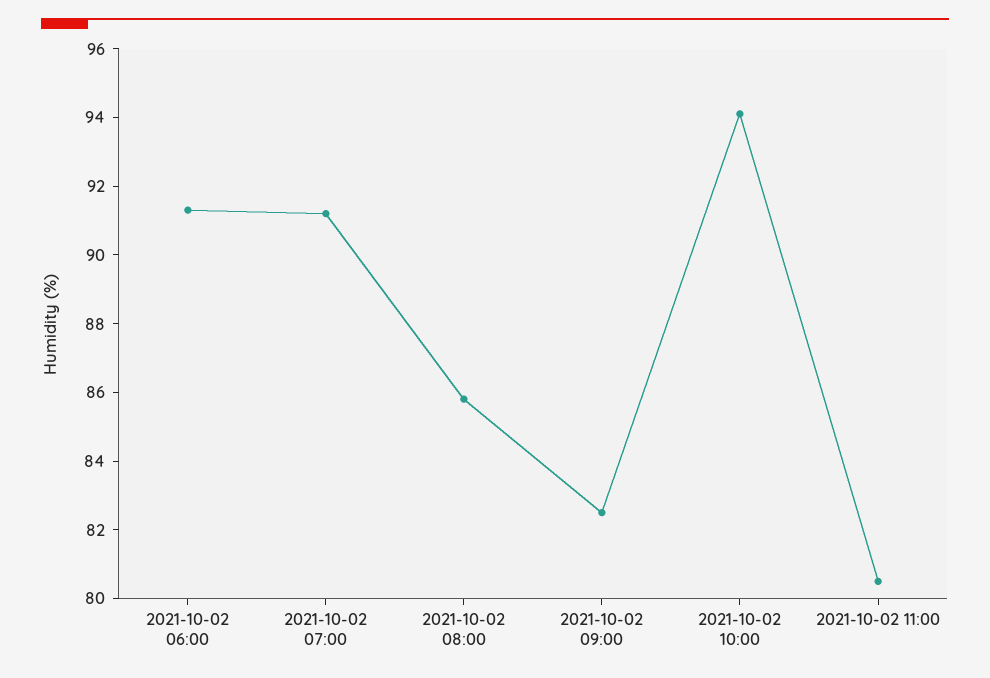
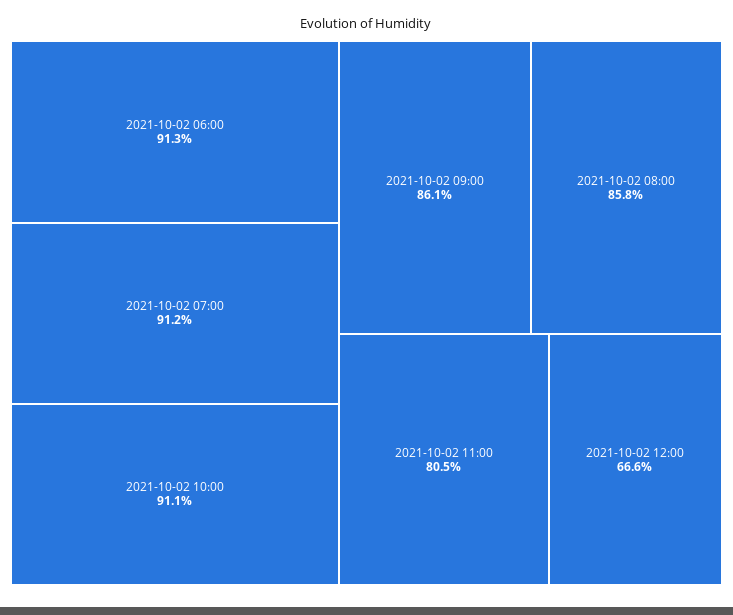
2021-10-02 09:00: 82.5 -> 86.1
2021-10-02 10:00: 94 -> 91.1
2021-10-02 12:00: none -> 66.6

